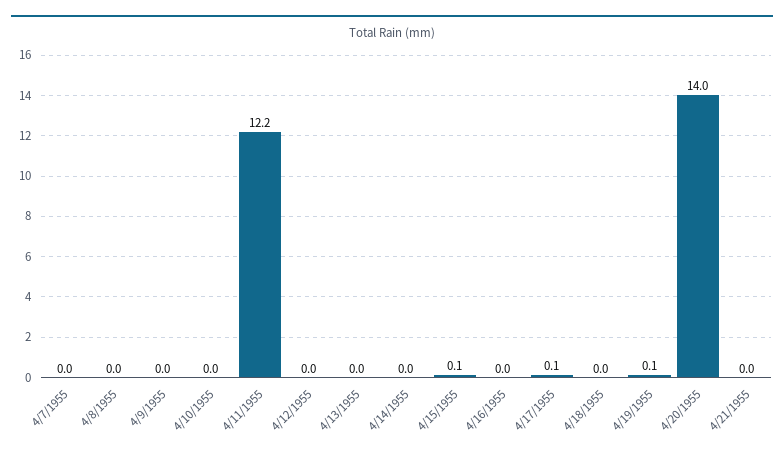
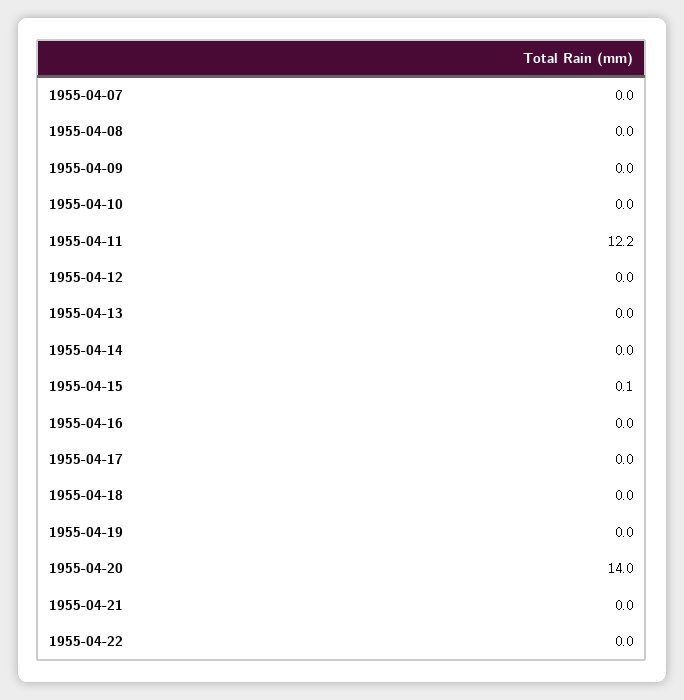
4/17/1955: 0.1 -> 0
4/19/1955: 0.1 -> 0
1955-04-22: none -> 0

